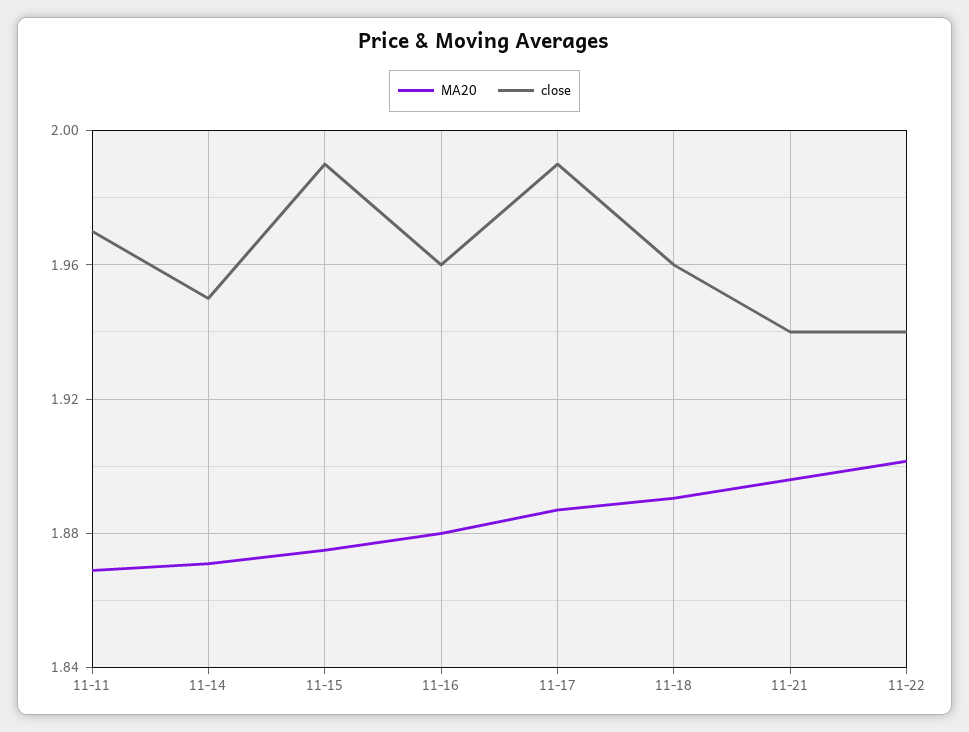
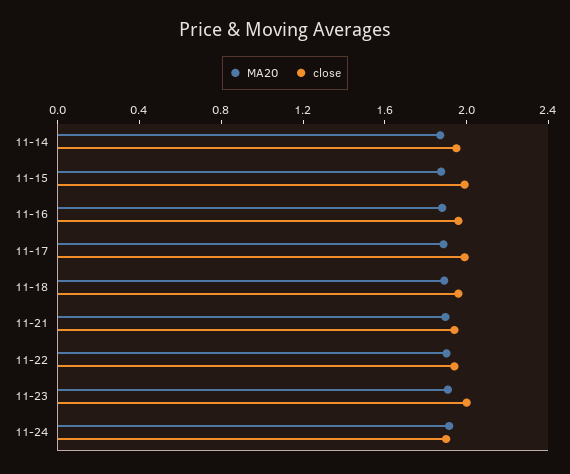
MA20, 11-11: 1.87 -> none
close, 11-11: 1.97 -> none
MA20, 11-23: none -> 1.9
close, 11-23: none -> 2
MA20, 11-24: none -> 1.9
close, 11-24: none -> 1.9

